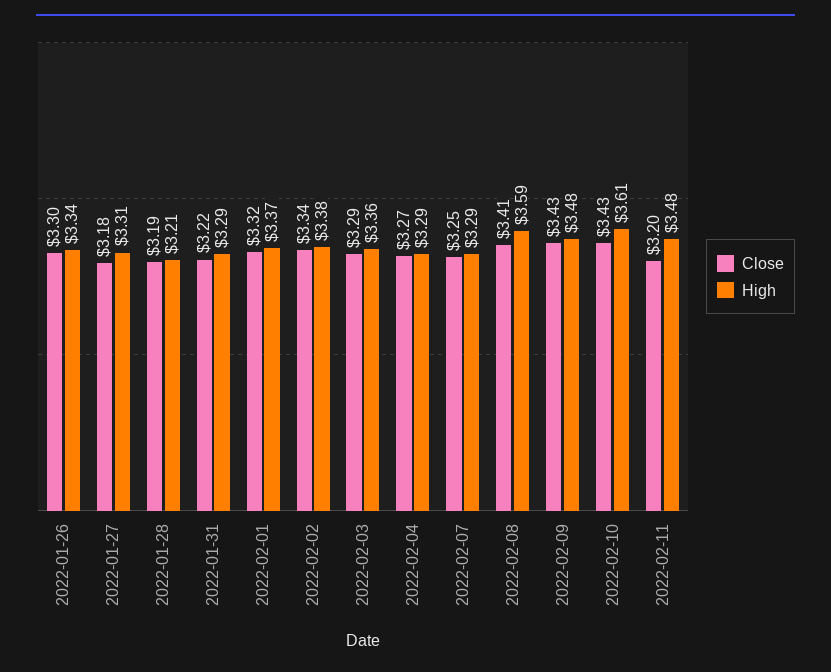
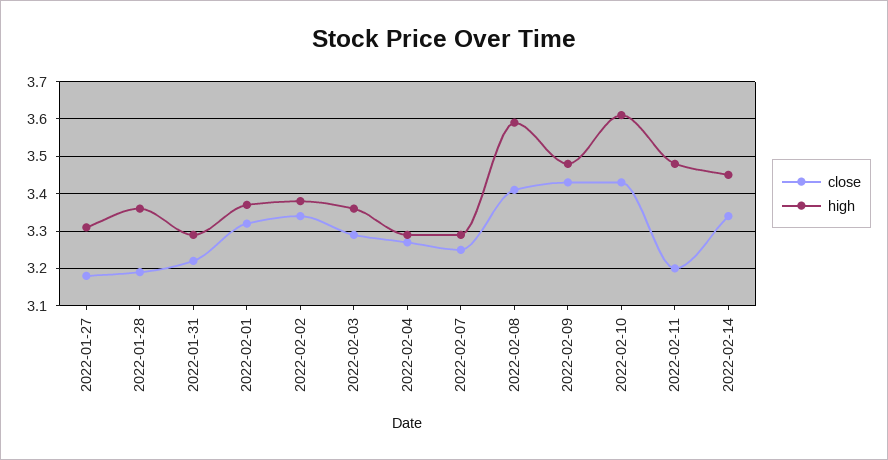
Close, 2022-01-26: 3.3 -> none
High, 2022-01-26: 3.34 -> none
High, 2022-01-28: 3.21 -> 3.35
Close, 2022-02-14: none -> 3.35
High, 2022-02-14: none -> 3.45

